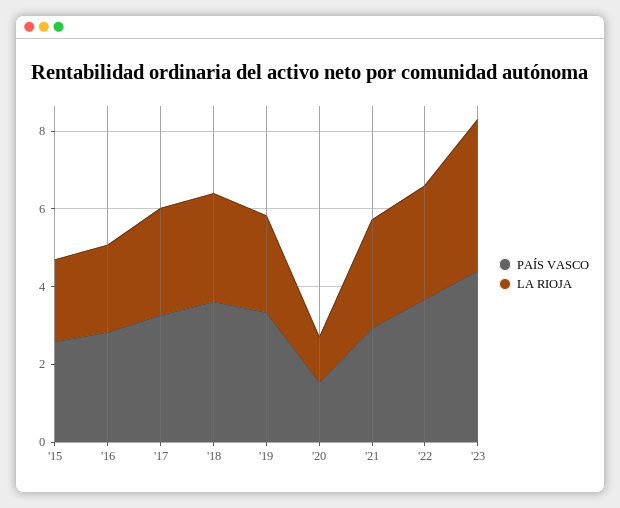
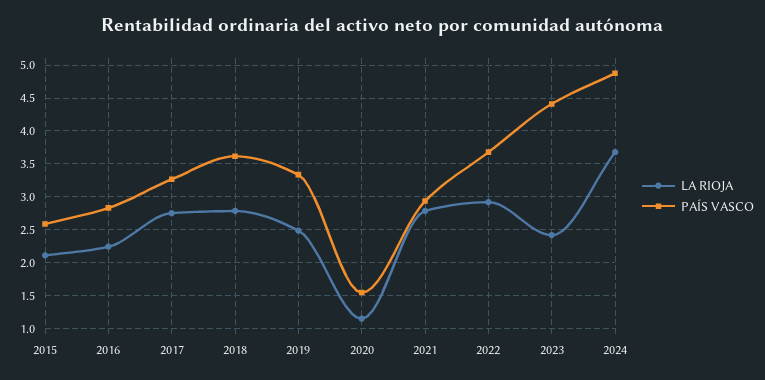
LA RIOJA, '23: 4 -> 2.4
LA RIOJA, 2024: none -> 3.7
PAÍS VASCO, 2024: none -> 4.9

